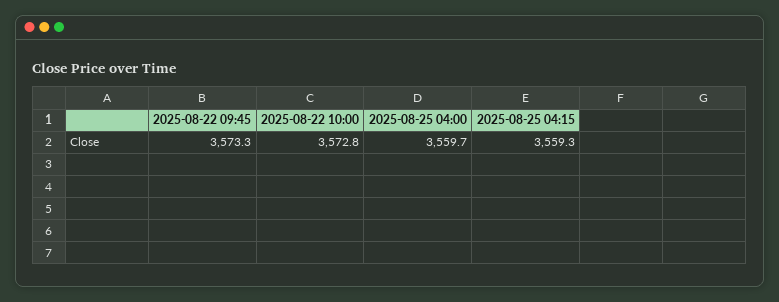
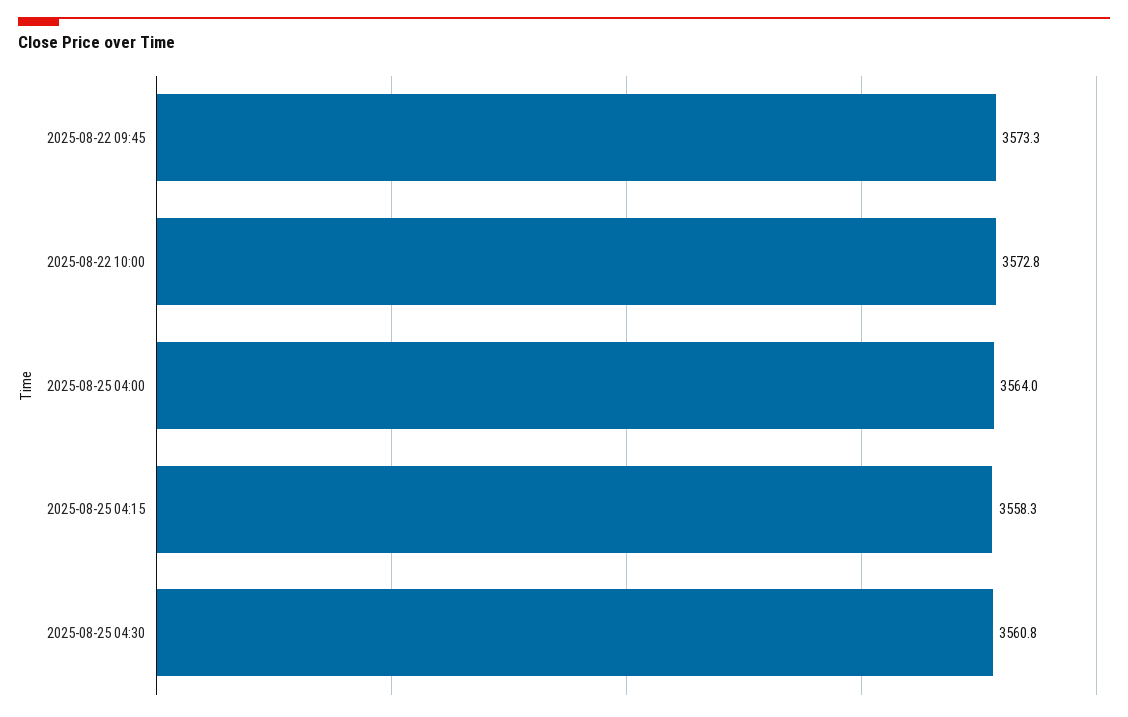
2025-08-25 04:00: 3559.7 -> 3564
2025-08-25 04:15: 3559.3 -> 3558.3
2025-08-25 04:30: none -> 3560.8

